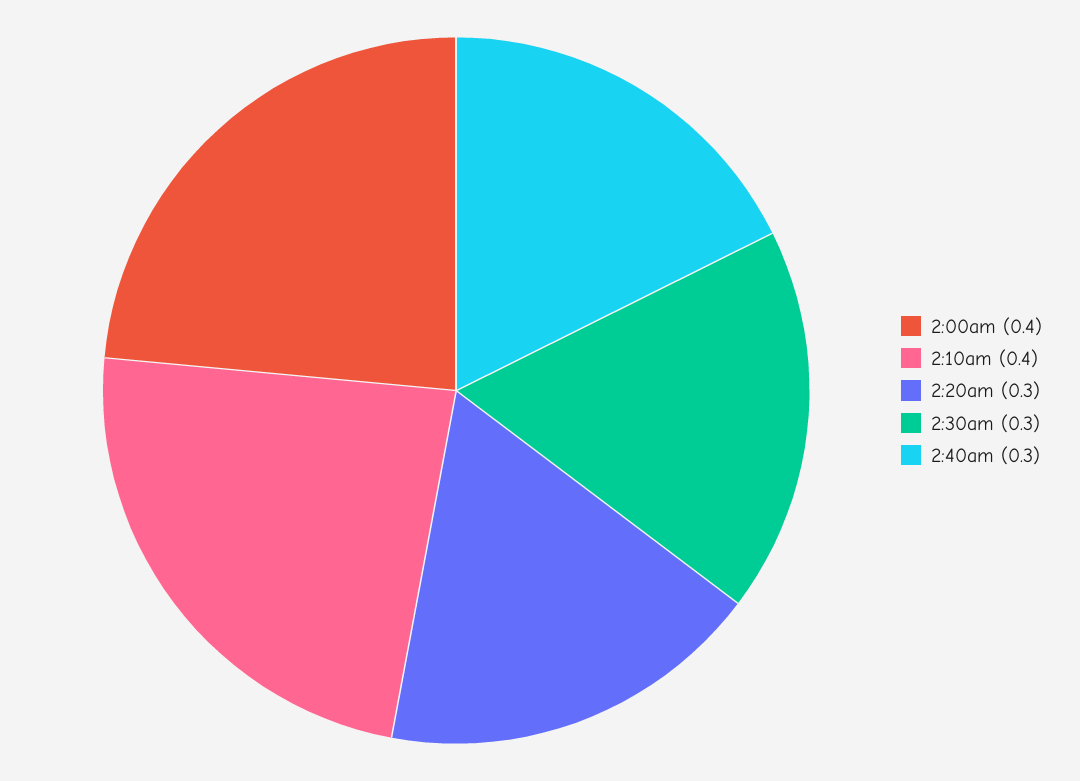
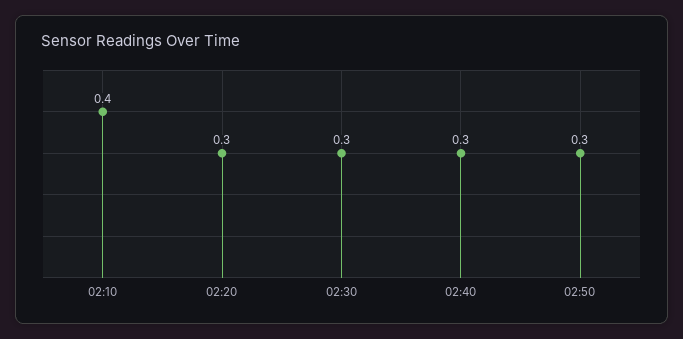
2:00am: 0.4 -> none
02:50: none -> 0.3

